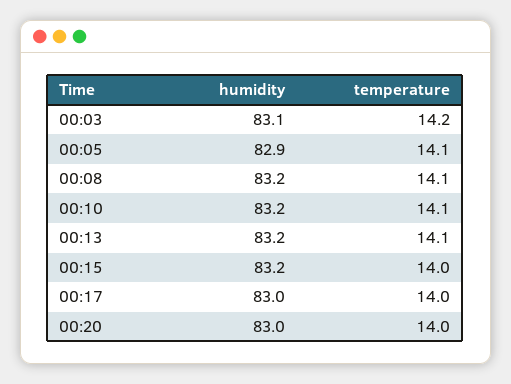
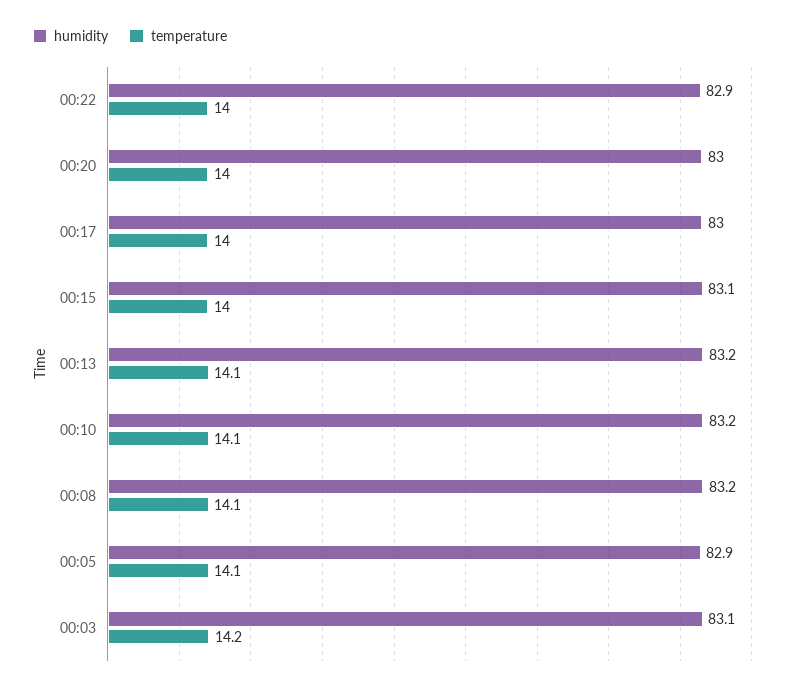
humidity, 00:15: 83.2 -> 83.1
humidity, 00:22: none -> 82.9
temperature, 00:22: none -> 14

